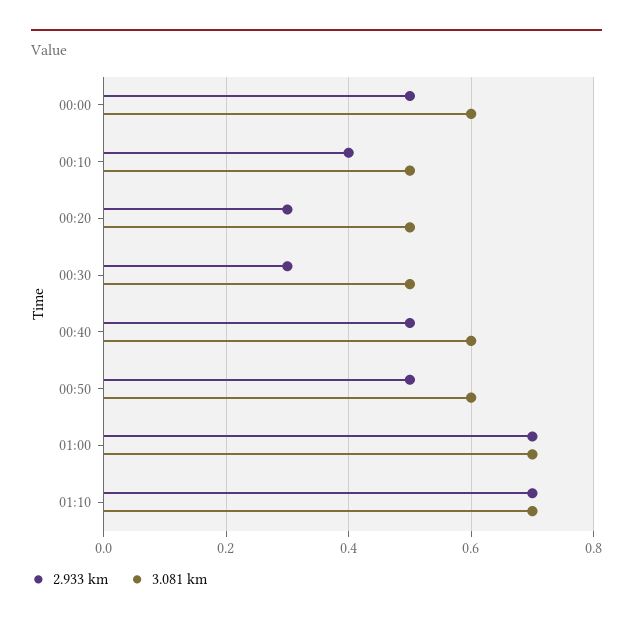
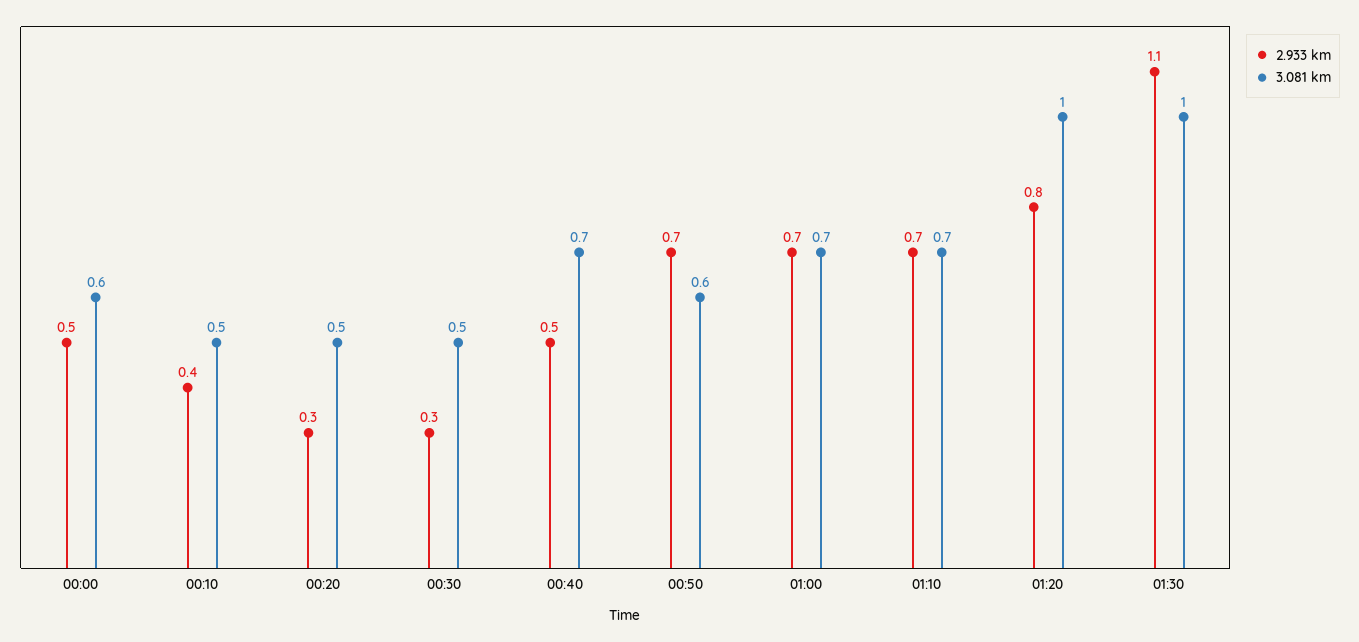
3.081 km, 00:40: 0.6 -> 0.7
2.933 km, 00:50: 0.5 -> 0.7
2.933 km, 01:20: none -> 0.8
3.081 km, 01:20: none -> 1
2.933 km, 01:30: none -> 1.1
3.081 km, 01:30: none -> 1

